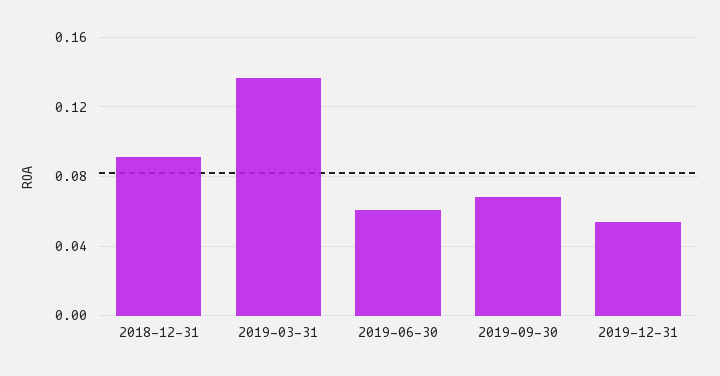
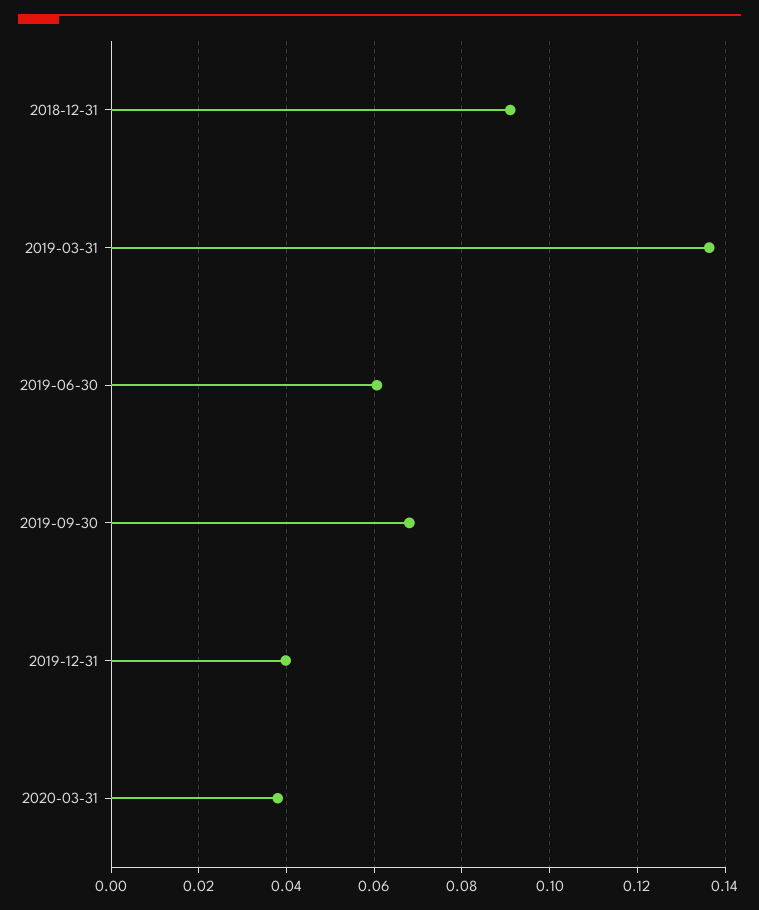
2019-12-31: 0.055 -> 0.04
2020-03-31: none -> 0.038

